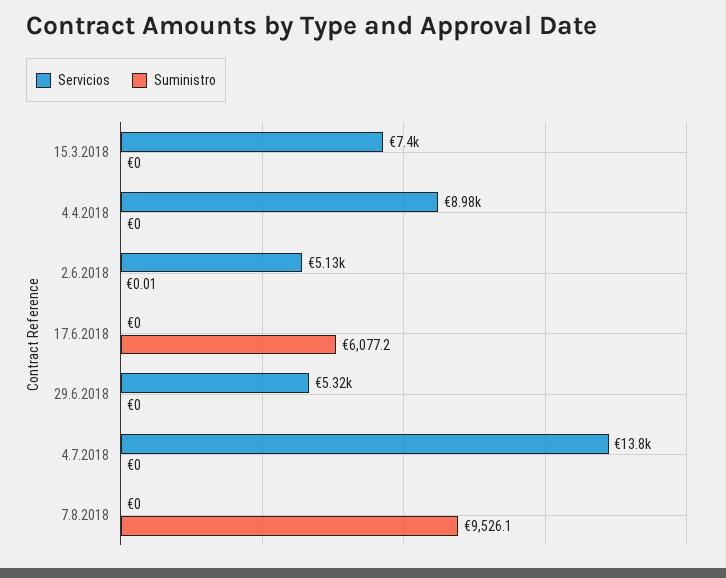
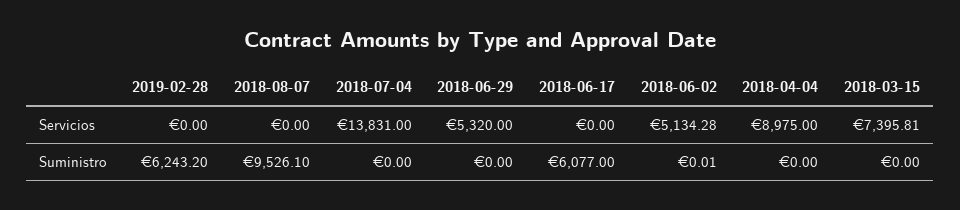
Suministro, 17.6.2018: 6077.2 -> 6077
Servicios, 2019-02-28: none -> 0
Suministro, 2019-02-28: none -> 6243.2

